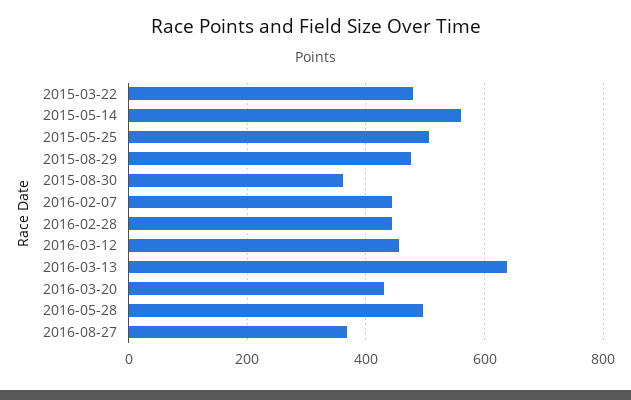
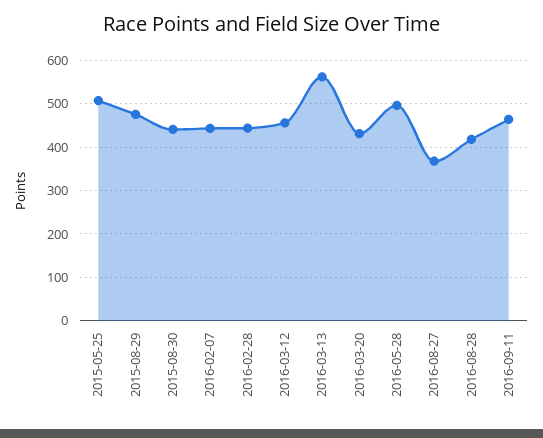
2015-03-22: 480 -> none
2015-05-14: 560 -> none
2015-08-30: 360 -> 440
2016-03-13: 640 -> 560
2016-08-28: none -> 420
2016-09-11: none -> 460

